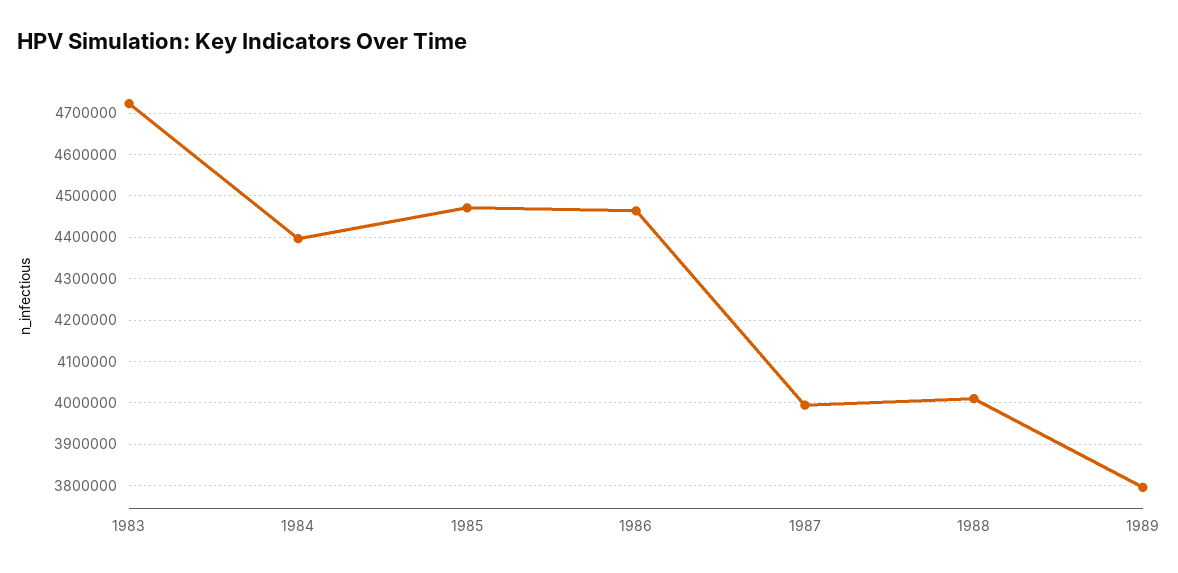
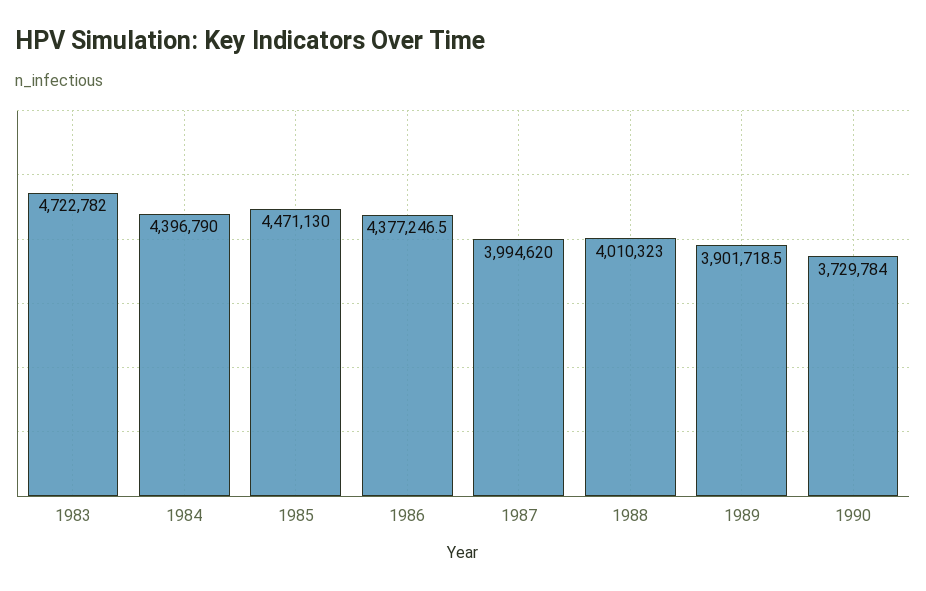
1986: 4460000 -> 4377246.5
1989: 3800000 -> 3901718.5
1990: none -> 3729784

